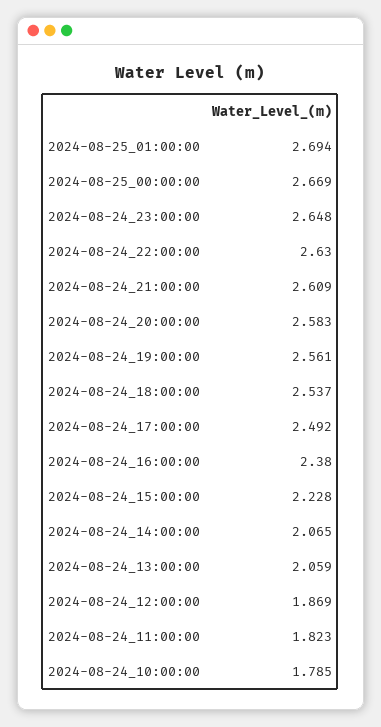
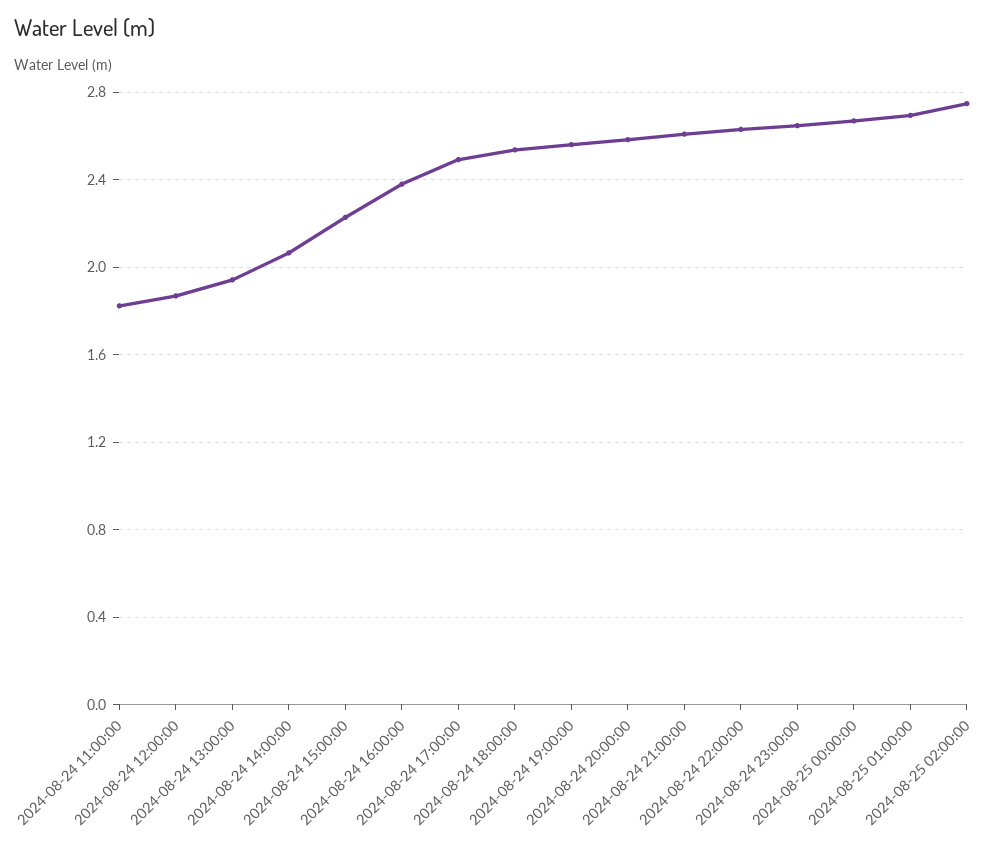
2024-08-24_13:00:00: 2.059 -> 1.95
2024-08-24_10:00:00: 1.785 -> none
2024-08-25 02:00:00: none -> 2.75

